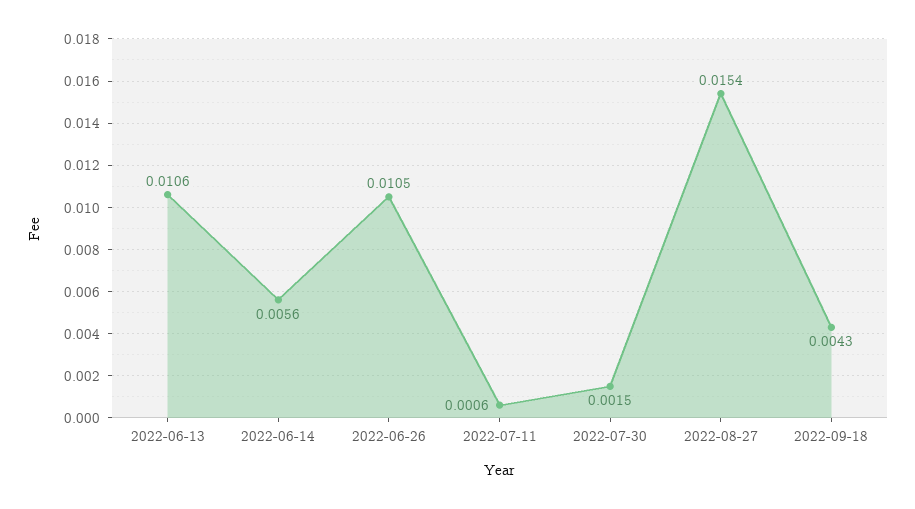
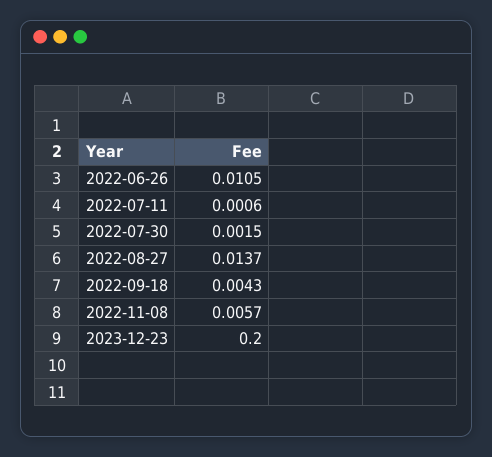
2022-06-13: 0.0106 -> none
2022-06-14: 0.0056 -> none
2022-08-27: 0.0154 -> 0.0137
2022-11-08: none -> 0.0057
2023-12-23: none -> 0.2

